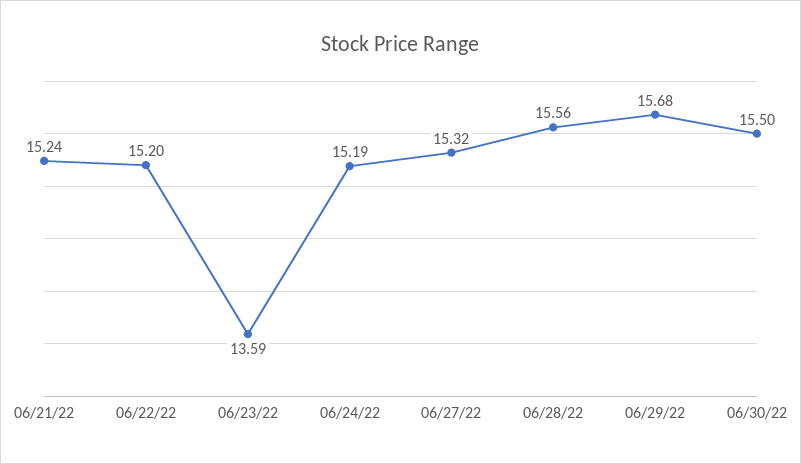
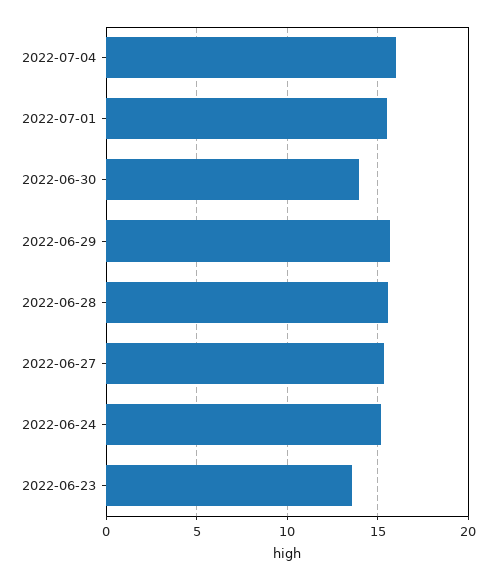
06/21/22: 15.24 -> none
06/22/22: 15.2 -> none
06/30/22: 15.5 -> 14
2022-07-04: none -> 16
2022-07-01: none -> 15.5

